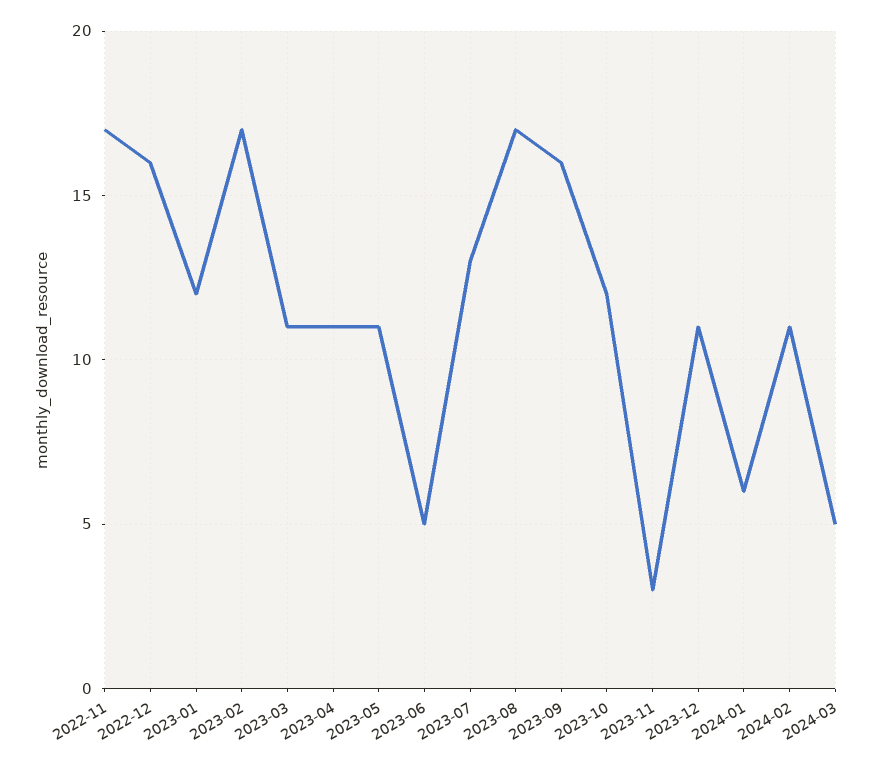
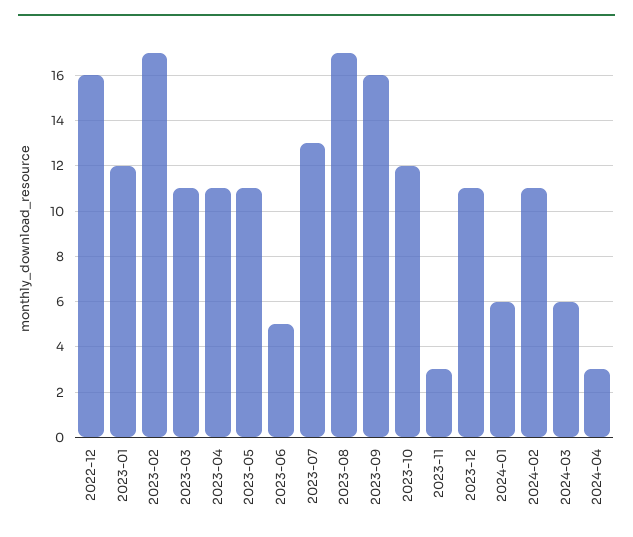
2022-11: 17 -> none
2024-03: 5 -> 6
2024-04: none -> 3

